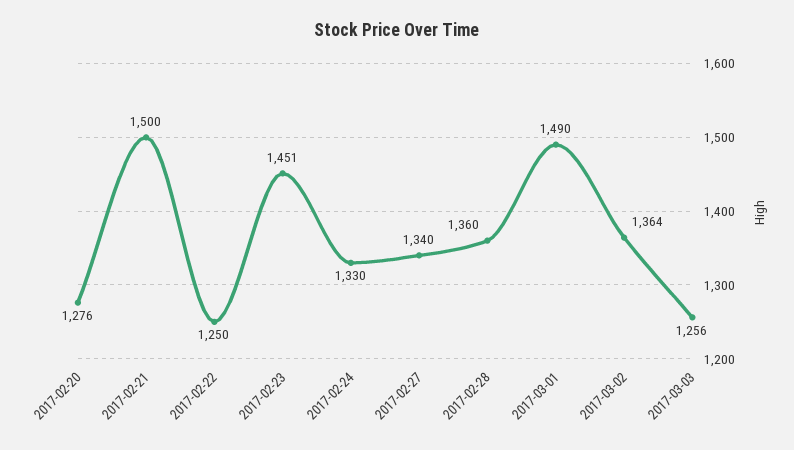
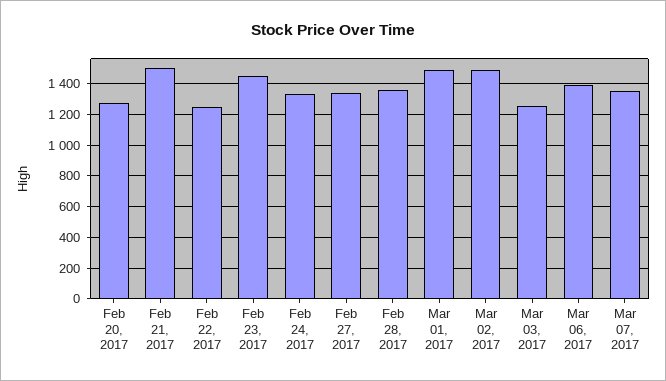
2017-03-02: 1364 -> 1500
Mar 06, 2017: none -> 1400
Mar 07, 2017: none -> 1350

